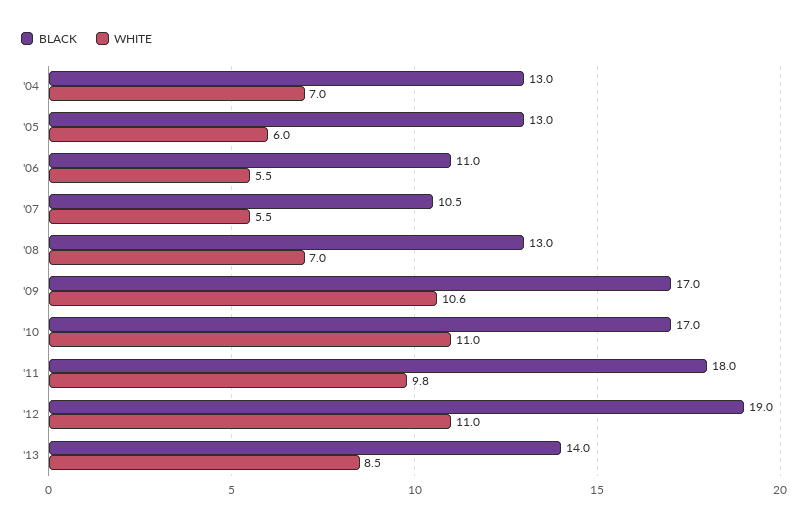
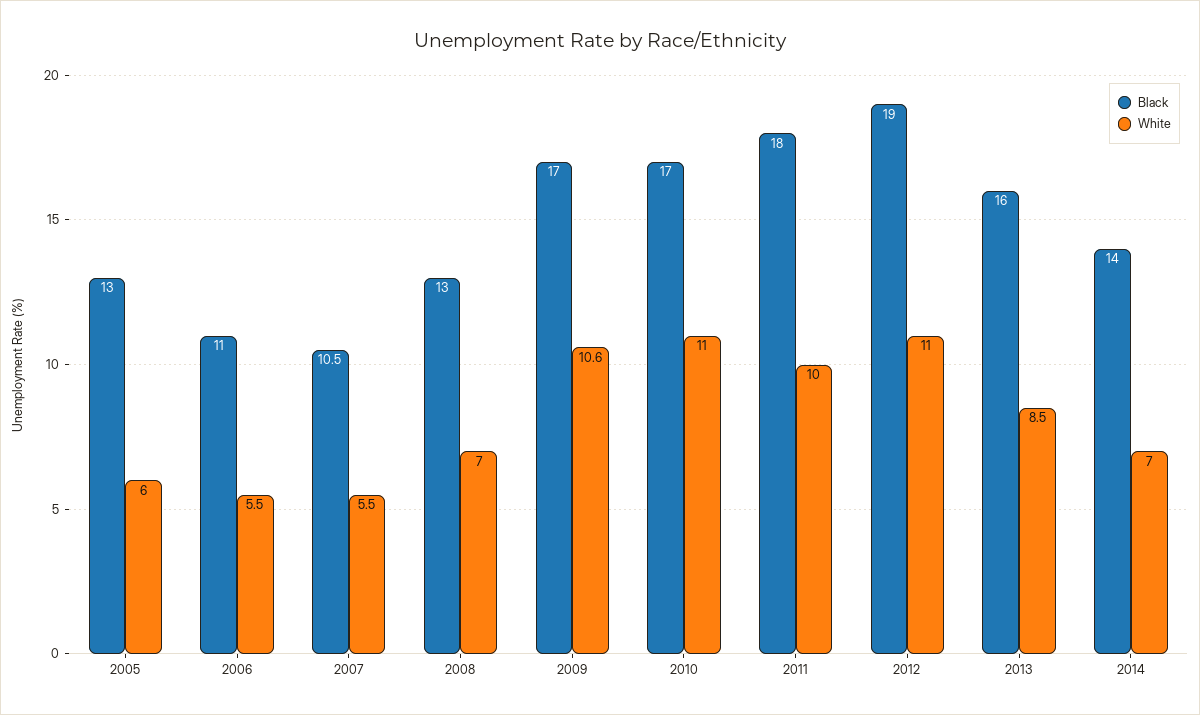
BLACK, '04: 13 -> none
WHITE, '04: 7 -> none
WHITE, '11: 9.8 -> 10
BLACK, '13: 14 -> 16
BLACK, 2014: none -> 14
WHITE, 2014: none -> 7

